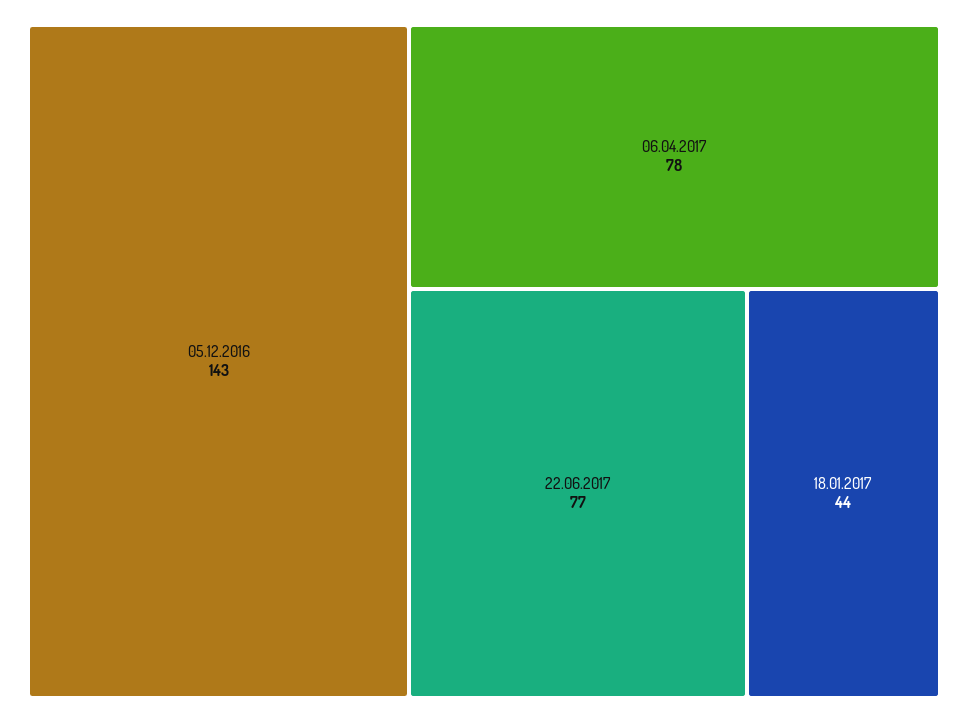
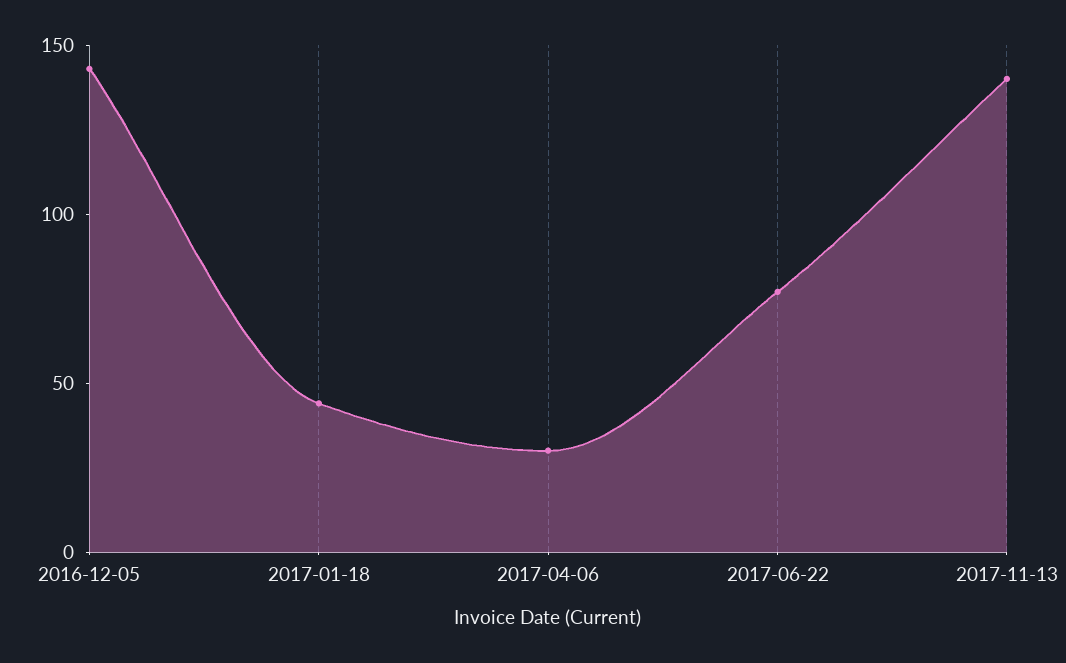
06.04.2017: 78 -> 30
2017-11-13: none -> 140

